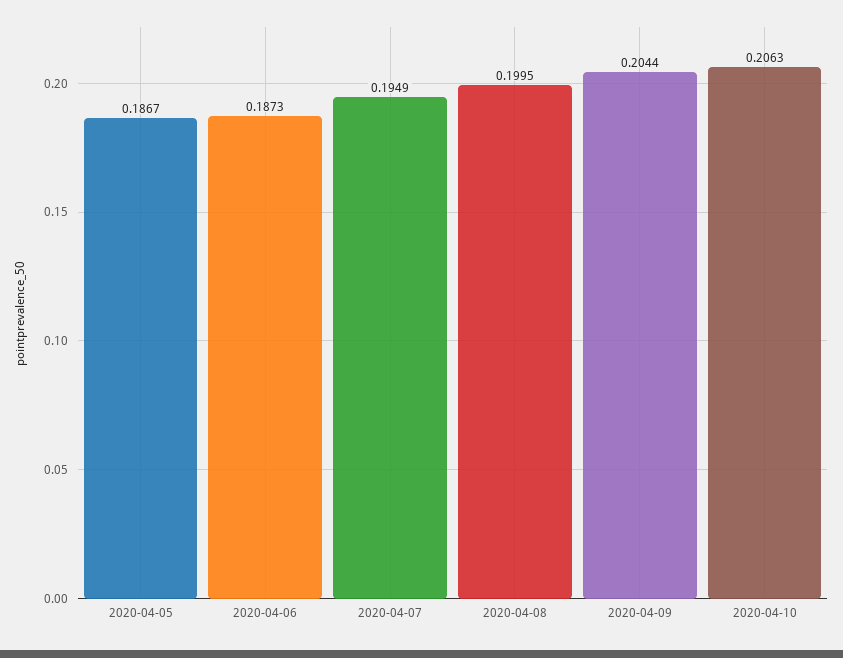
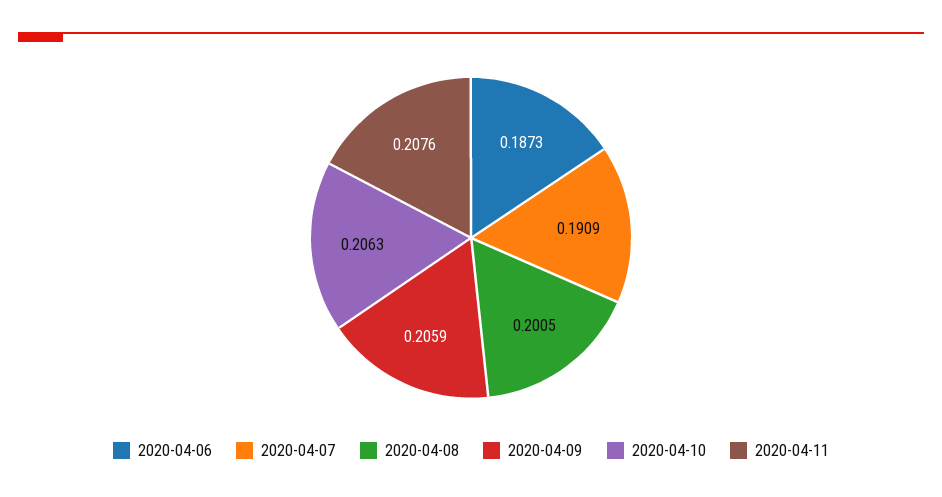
2020-04-05: 0.1867 -> none
2020-04-07: 0.1949 -> 0.1909
2020-04-08: 0.1995 -> 0.2005
2020-04-09: 0.2044 -> 0.2059
2020-04-11: none -> 0.2076

